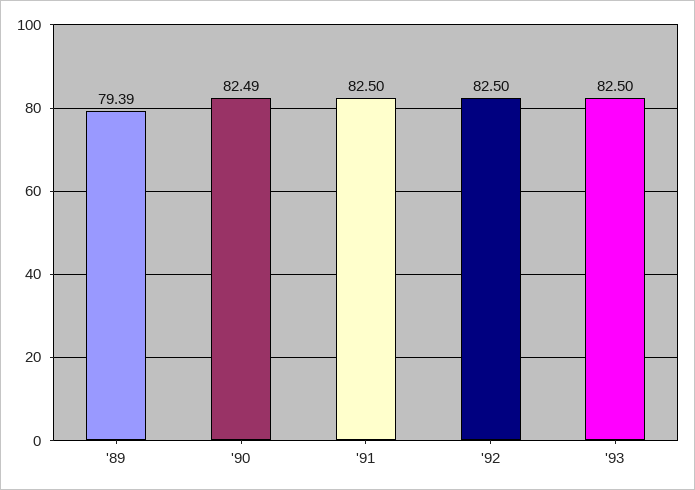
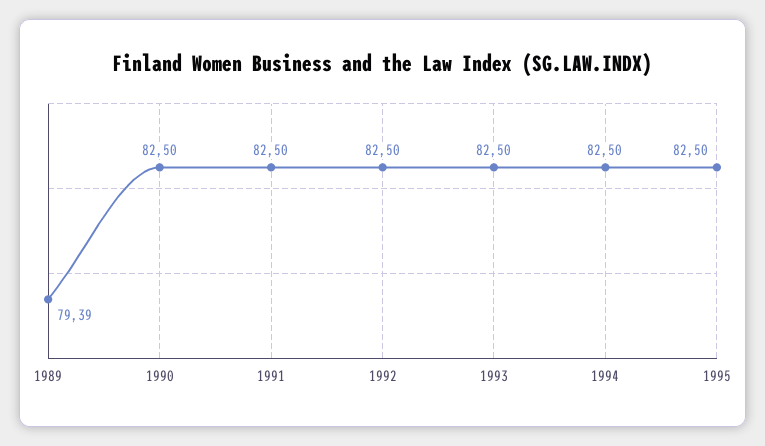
'90: 82.49 -> 82.5
1994: none -> 82.5
1995: none -> 82.5

